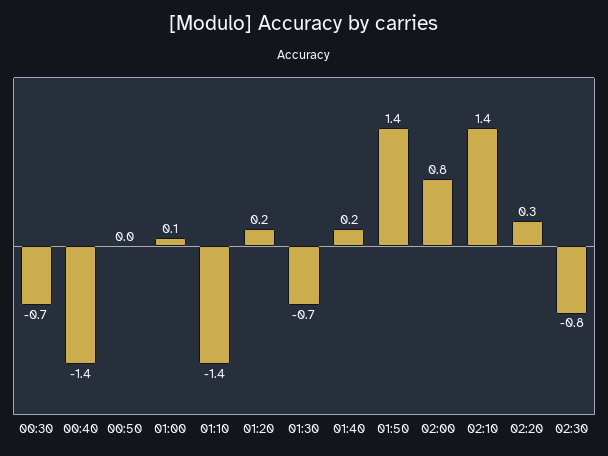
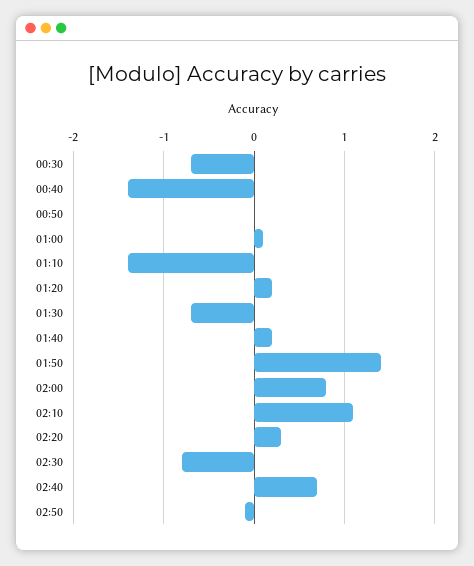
02:10: 1.4 -> 1.1
02:40: none -> 0.7
02:50: none -> -0.1

